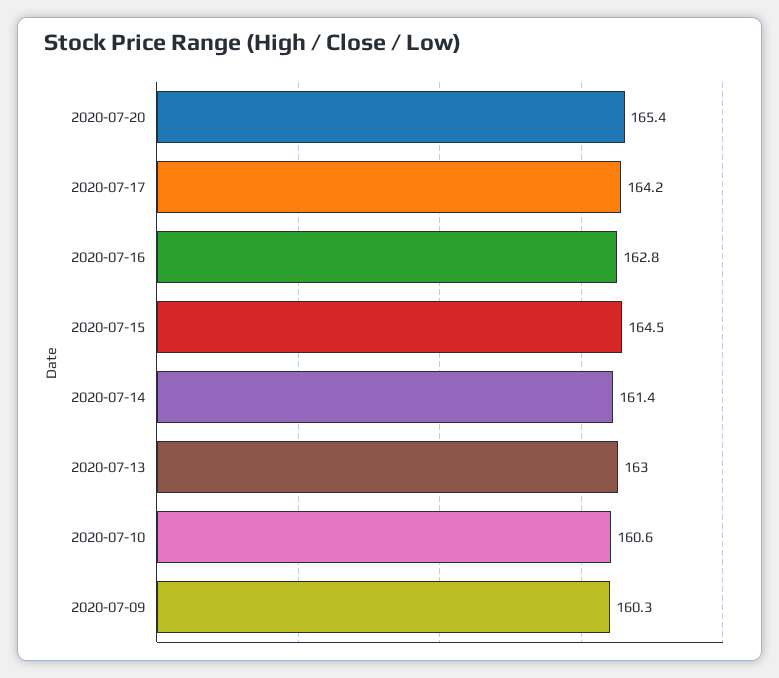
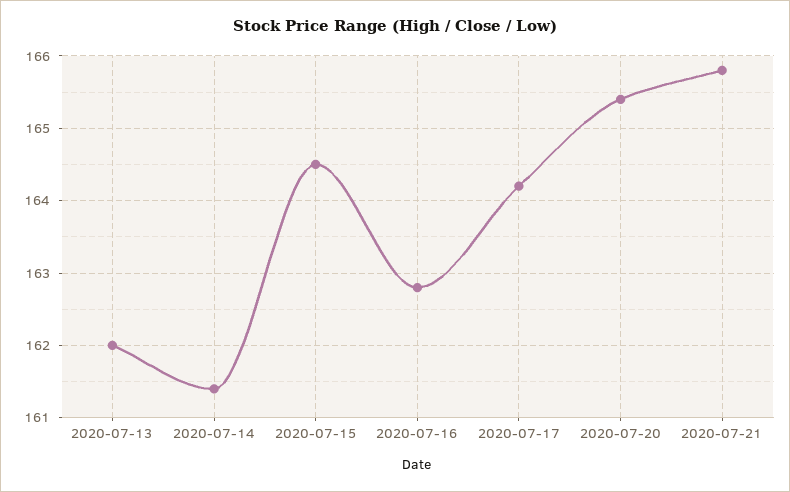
2020-07-13: 163 -> 162
2020-07-10: 160.6 -> none
2020-07-09: 160.3 -> none
2020-07-21: none -> 165.8

